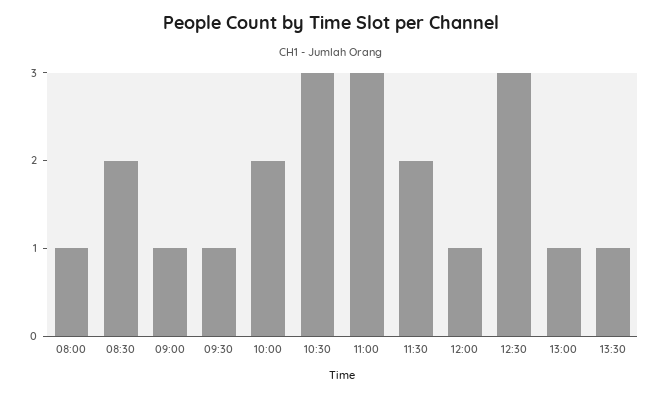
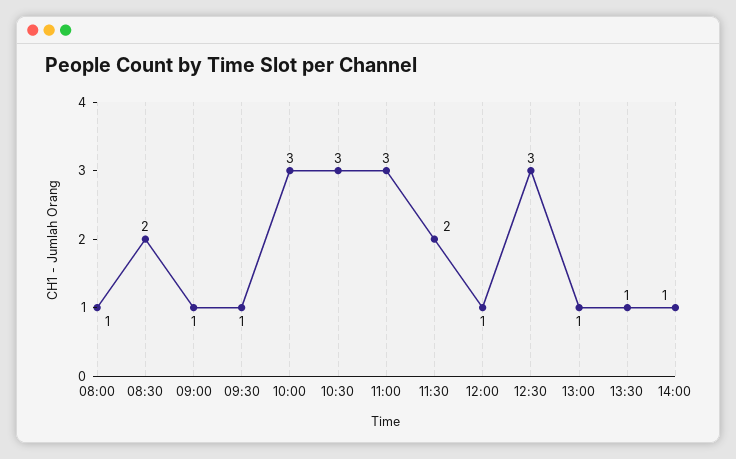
10:00: 2 -> 3
14:00: none -> 1

